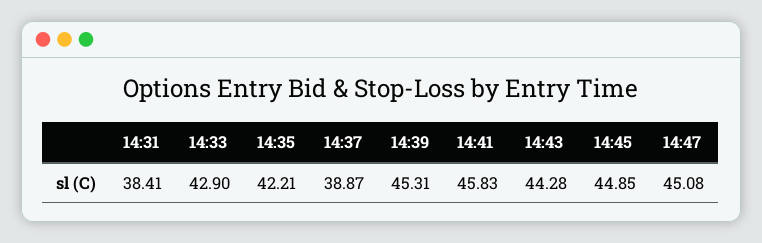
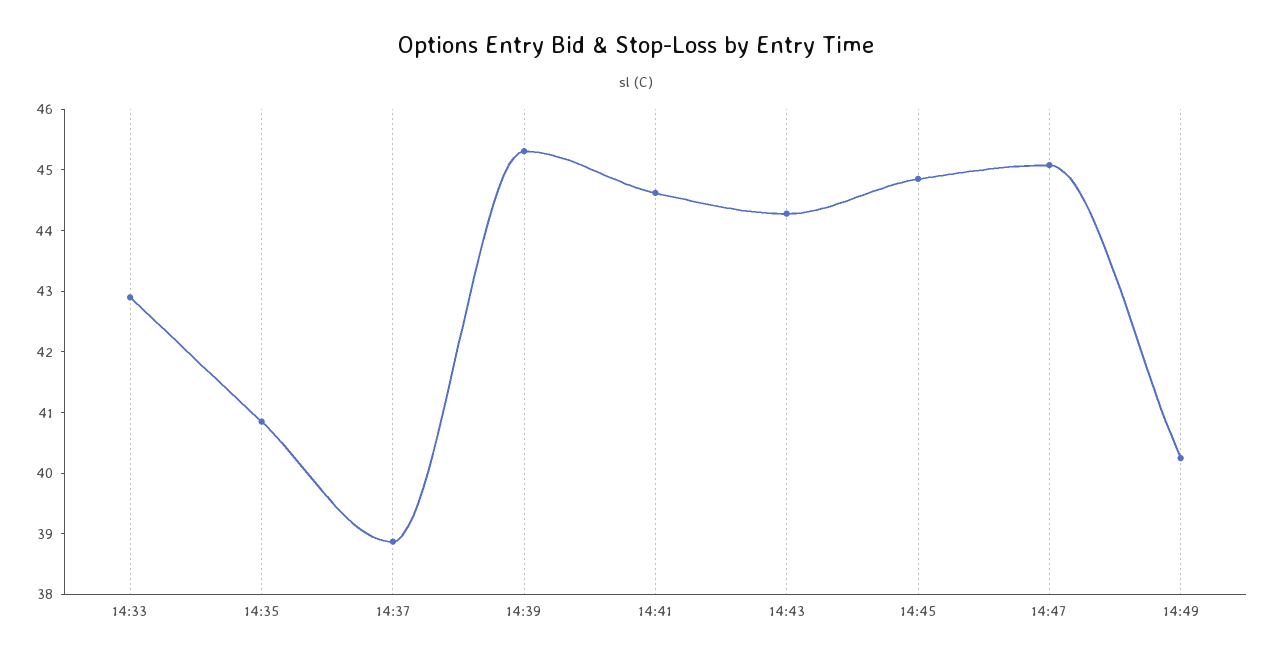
14:31: 38.41 -> none
14:35: 42.21 -> 40.8
14:41: 45.83 -> 44.6
14:49: none -> 40.2

